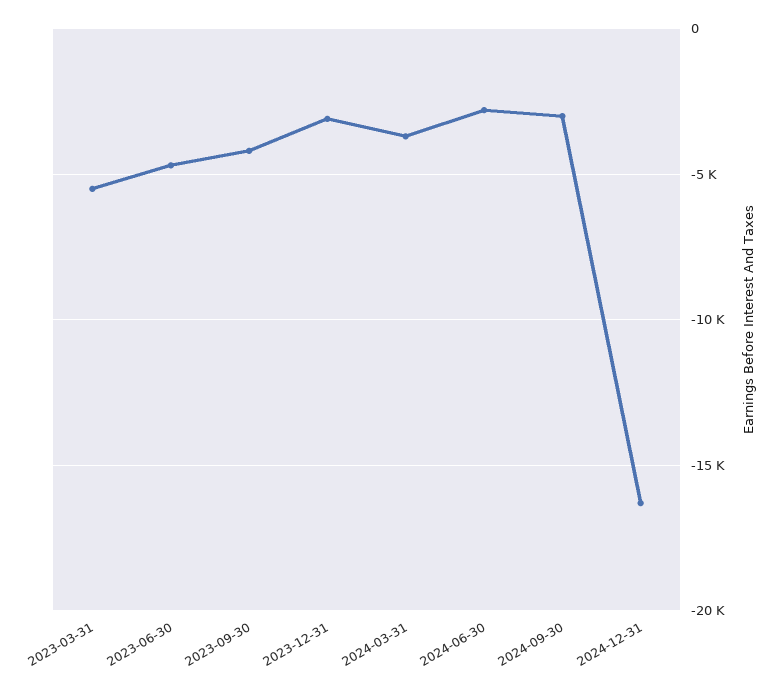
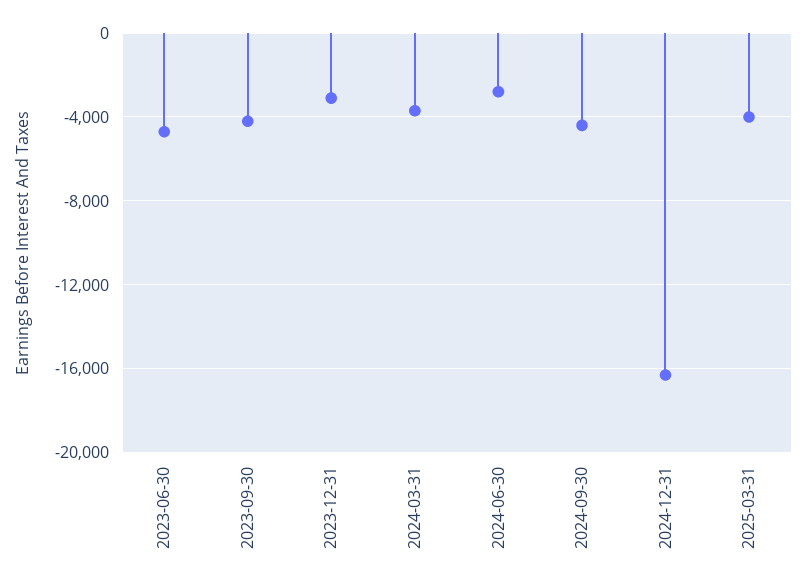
2023-03-31: -5500 -> none
2024-09-30: -3000 -> -4500
2025-03-31: none -> -4000

